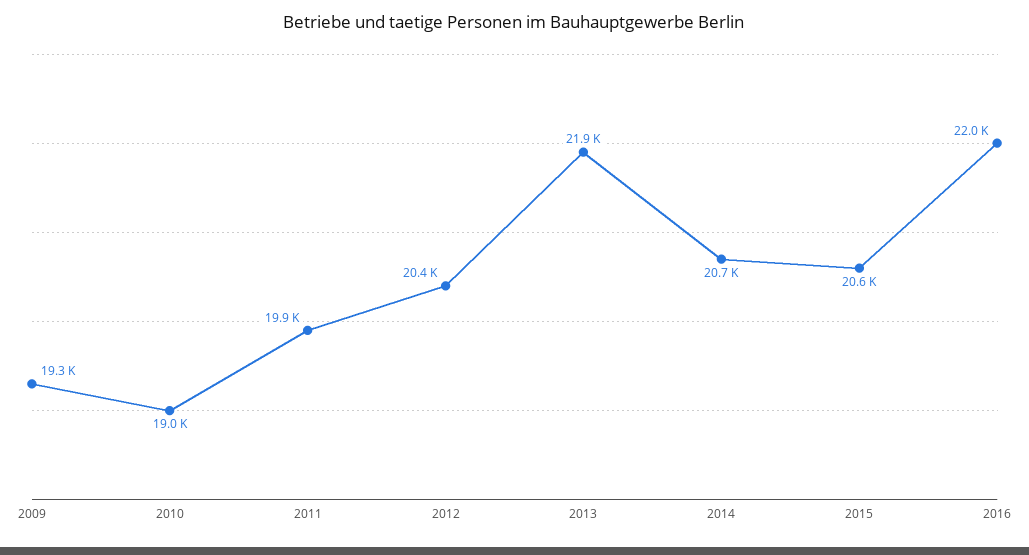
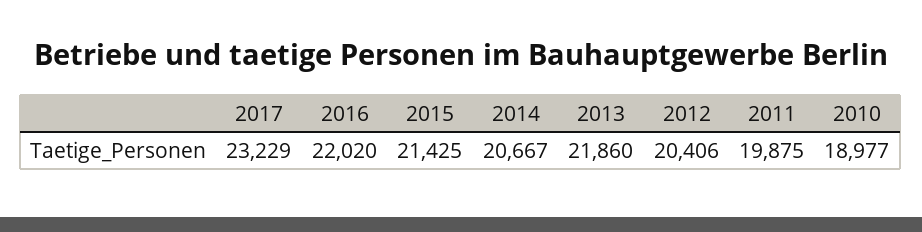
2009: 19300 -> none
2015: 20600 -> 21425
2017: none -> 23229

